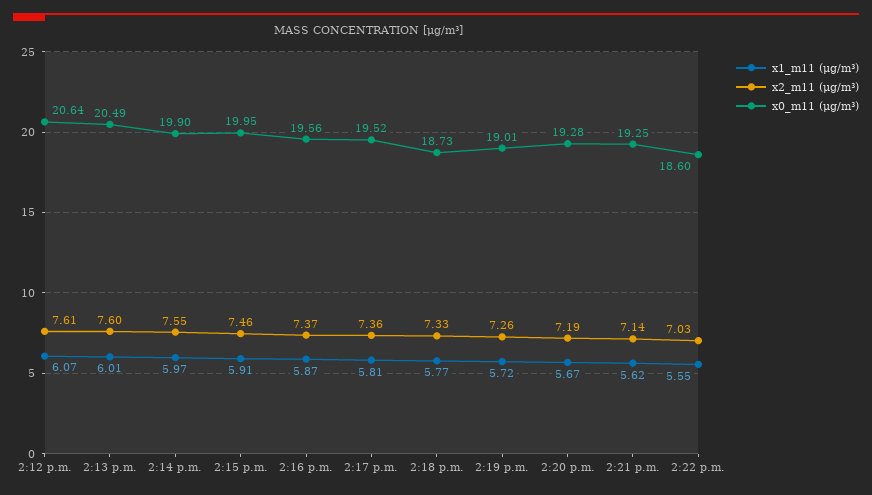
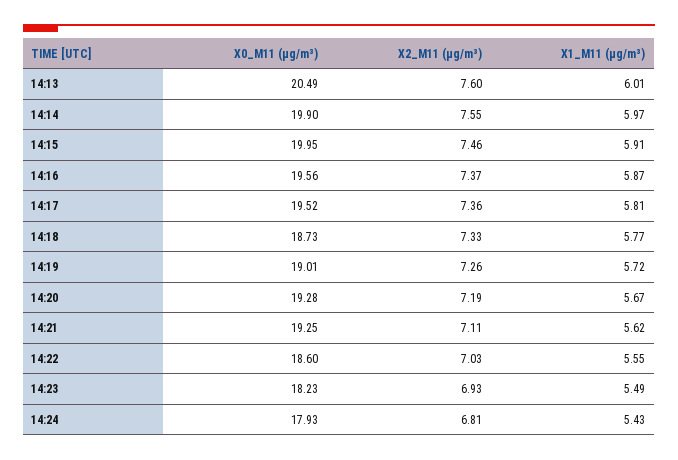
x1_m11 (μg/m³), 2:12 p.m.: 6.07 -> none
x2_m11 (μg/m³), 2:12 p.m.: 7.61 -> none
x0_m11 (μg/m³), 2:12 p.m.: 20.64 -> none
x2_m11 (μg/m³), 2:21 p.m.: 7.14 -> 7.11
x0_m11 (μg/m³), 14:23: none -> 18.23
x2_m11 (μg/m³), 14:23: none -> 6.93
x1_m11 (μg/m³), 14:23: none -> 5.49
x0_m11 (μg/m³), 14:24: none -> 17.93
x2_m11 (μg/m³), 14:24: none -> 6.81
x1_m11 (μg/m³), 14:24: none -> 5.43

